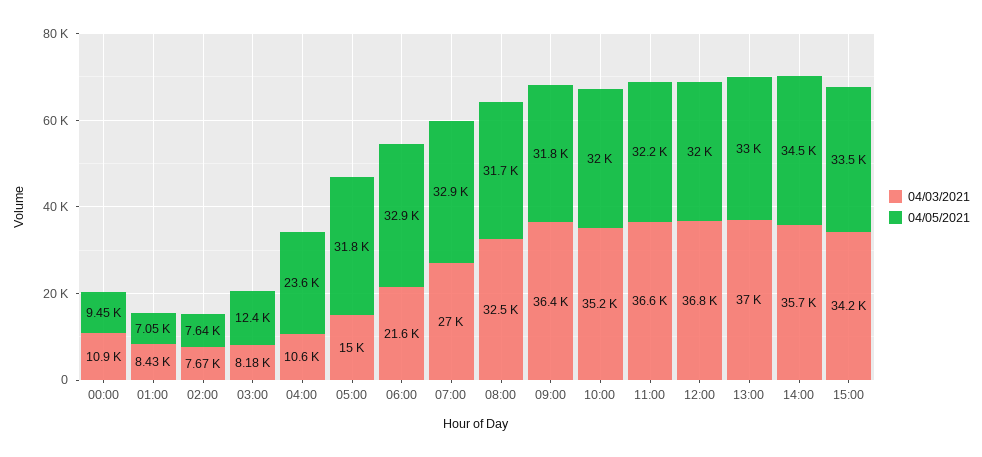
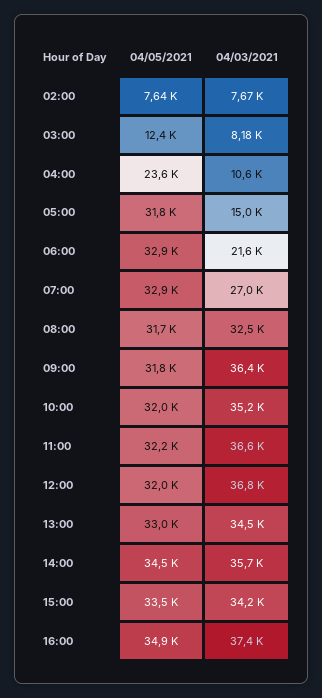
04/03/2021, 00:00: 10900 -> none
04/05/2021, 00:00: 9450 -> none
04/03/2021, 01:00: 8430 -> none
04/05/2021, 01:00: 7050 -> none
04/03/2021, 13:00: 37000 -> 34500
04/05/2021, 16:00: none -> 34900
04/03/2021, 16:00: none -> 37400

